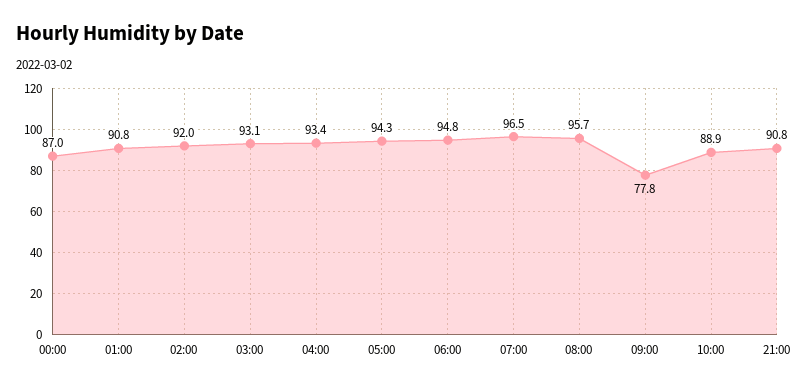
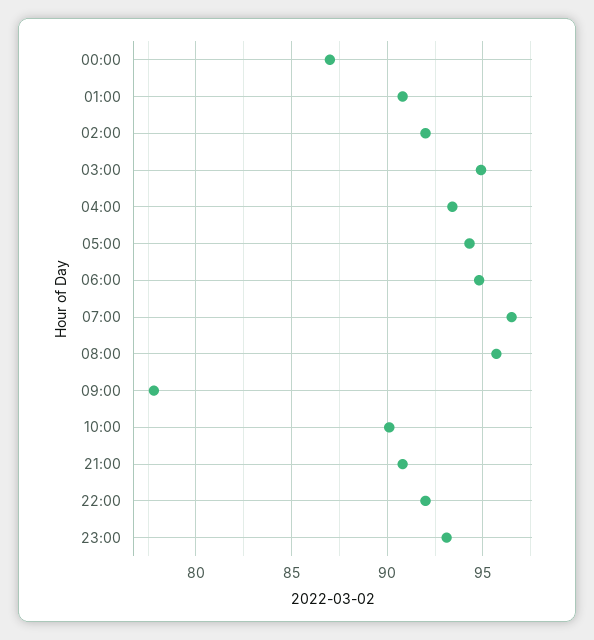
03:00: 93.1 -> 95
10:00: 88.9 -> 90
22:00: none -> 92
23:00: none -> 93

